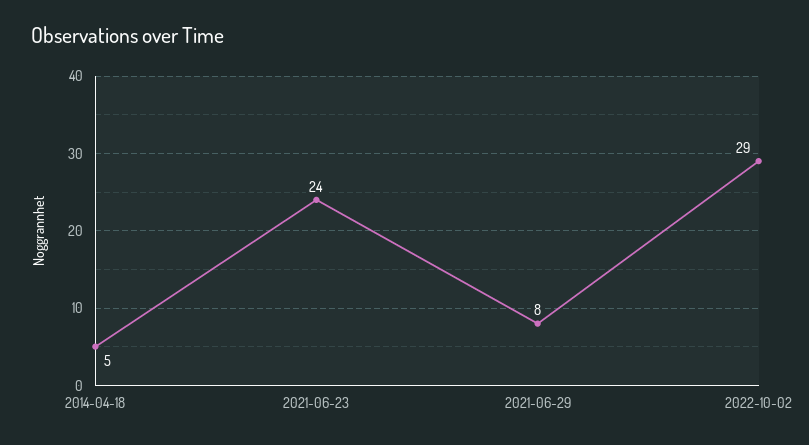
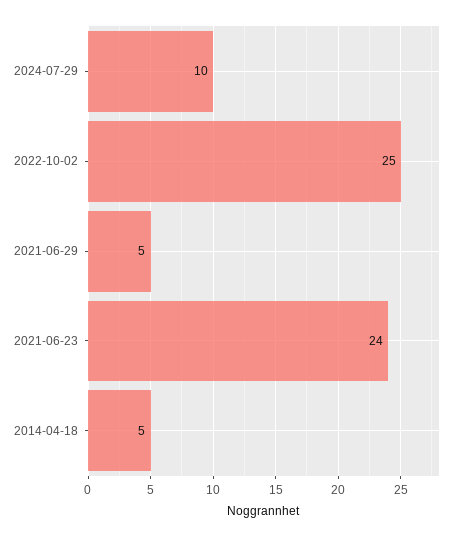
2021-06-29: 8 -> 5
2022-10-02: 29 -> 25
2024-07-29: none -> 10

